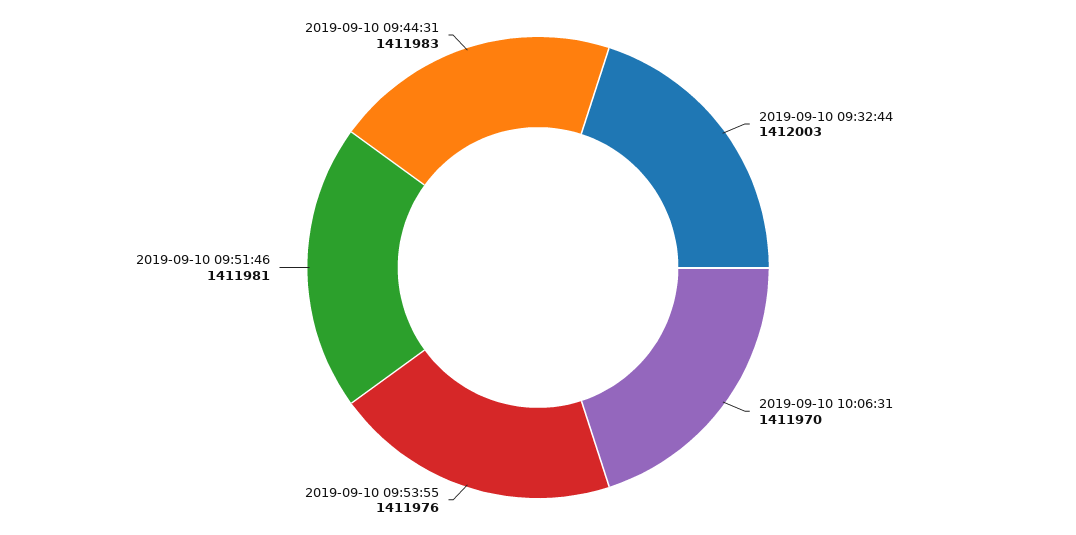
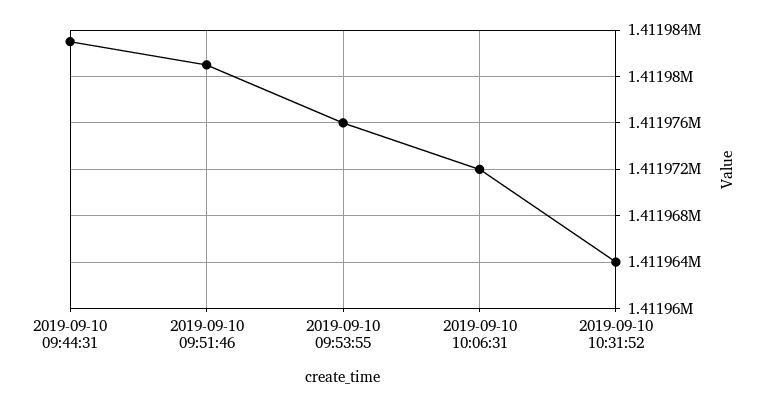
2019-09-10 09:32:44: 1412003 -> none
2019-09-10 10:06:31: 1411970 -> 1411972
2019-09-10 10:31:52: none -> 1411964

